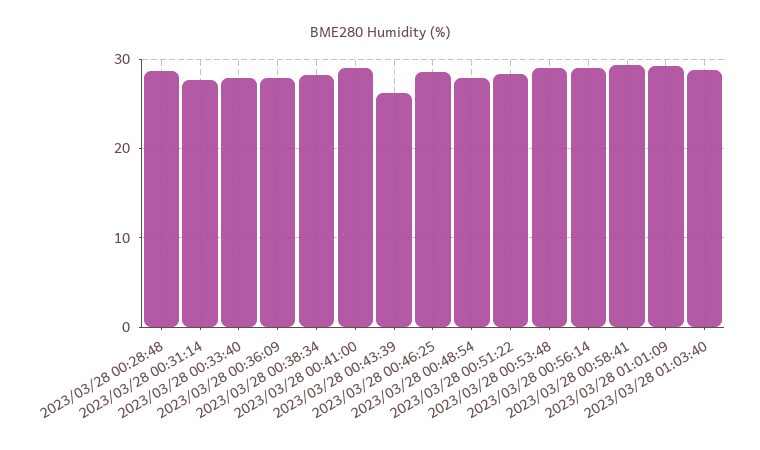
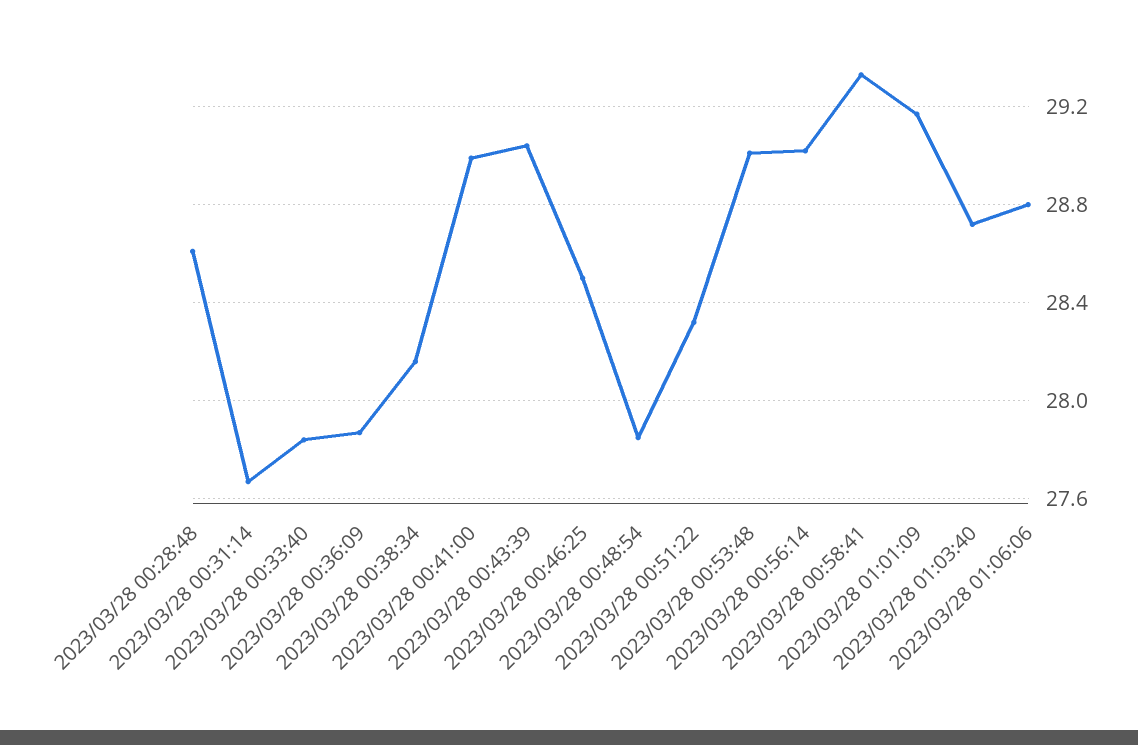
2023/03/28 00:43:39: 26 -> 29.05
2023/03/28 01:06:06: none -> 28.8

